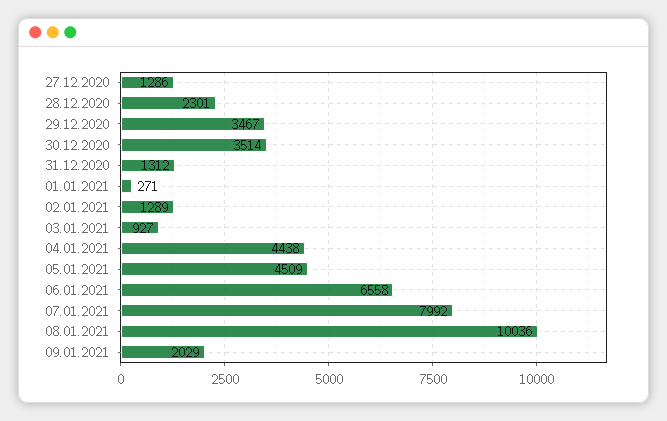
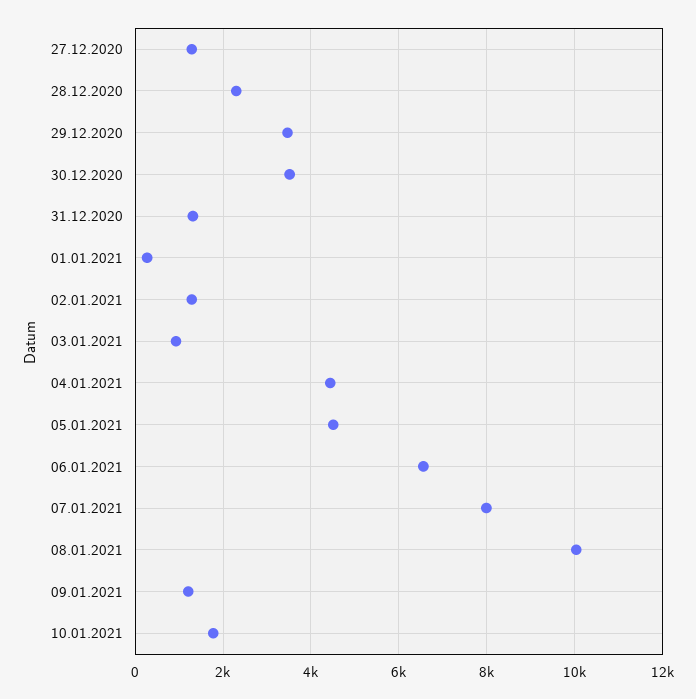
09.01.2021: 2029 -> 1200
10.01.2021: none -> 1800

